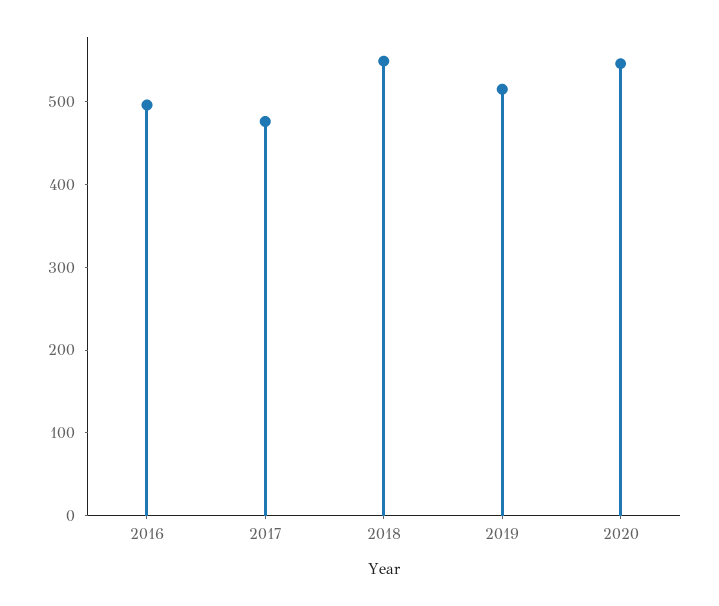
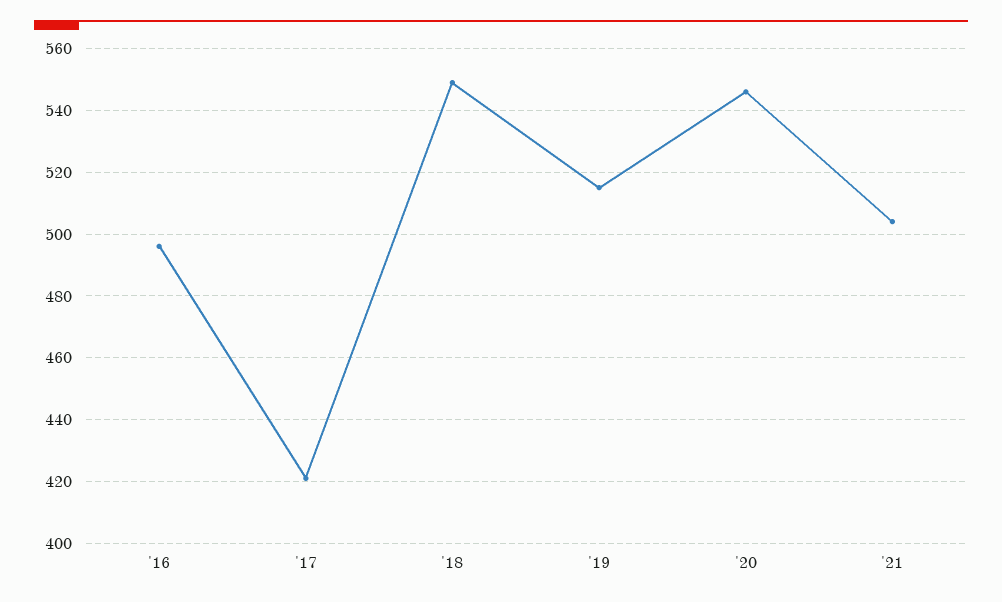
2017: 480 -> 420
'21: none -> 505

